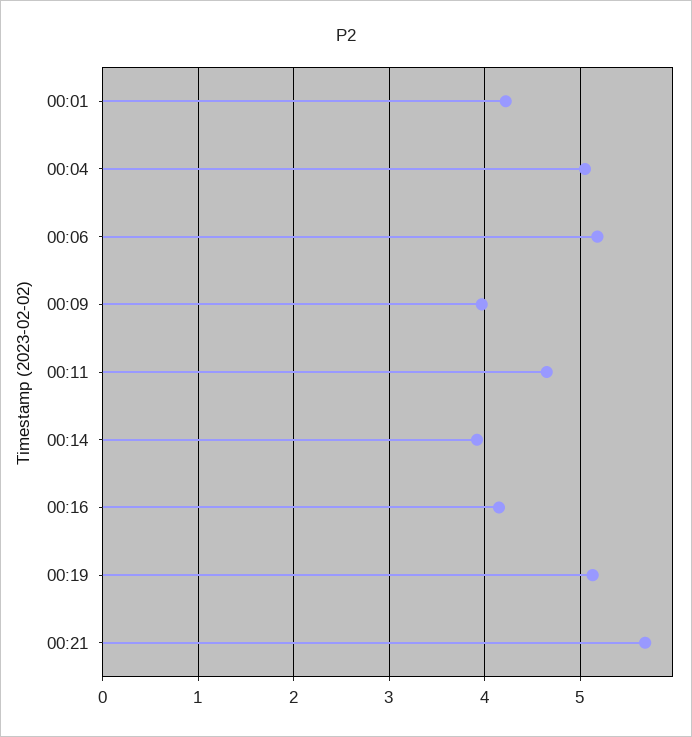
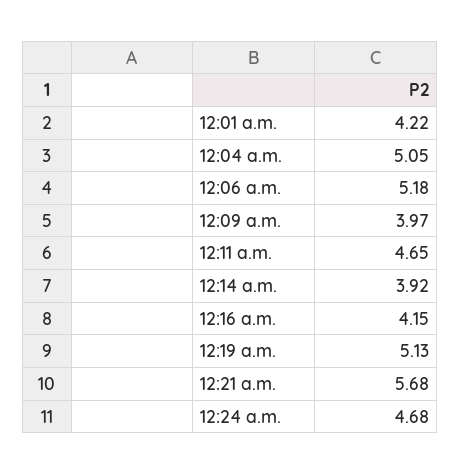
12:24 a.m.: none -> 4.68

